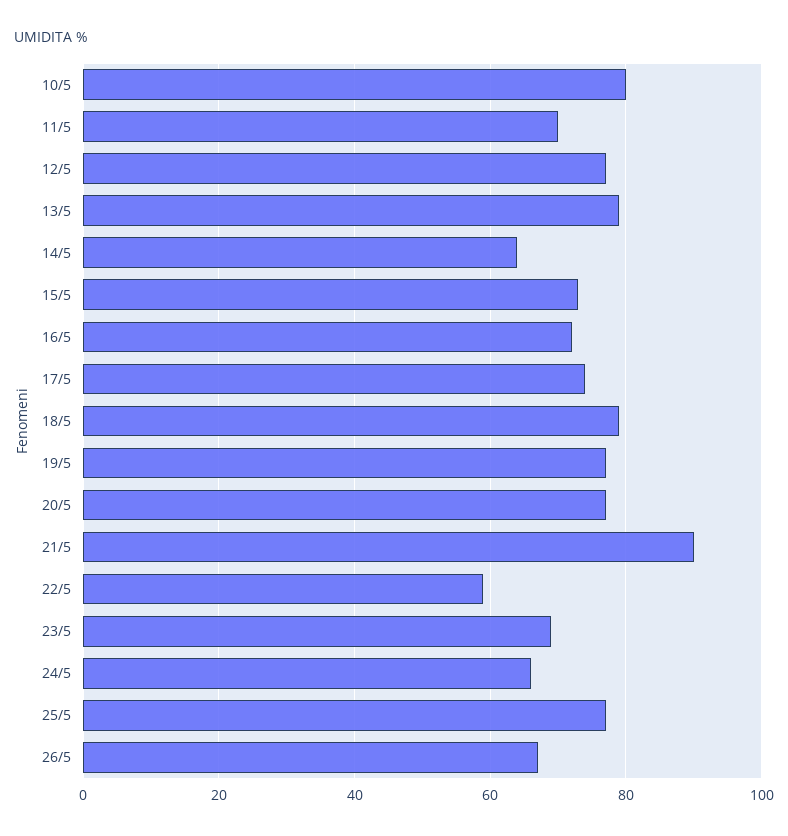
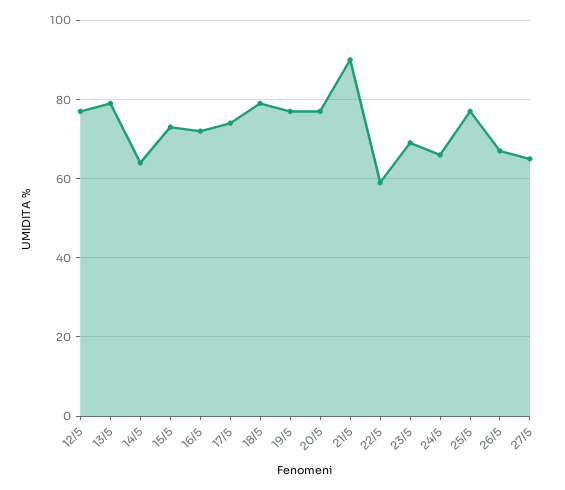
10/5: 80 -> none
11/5: 70 -> none
27/5: none -> 65

